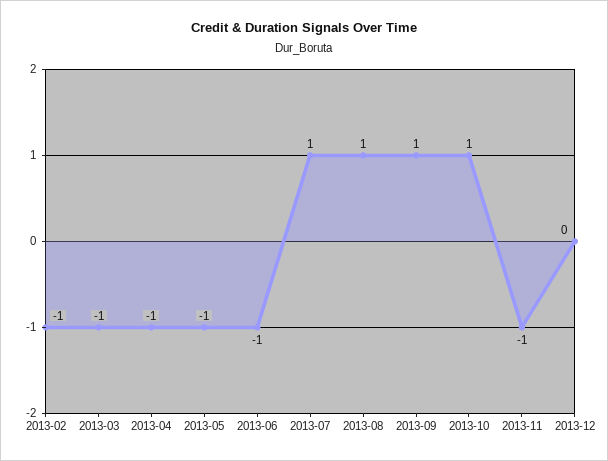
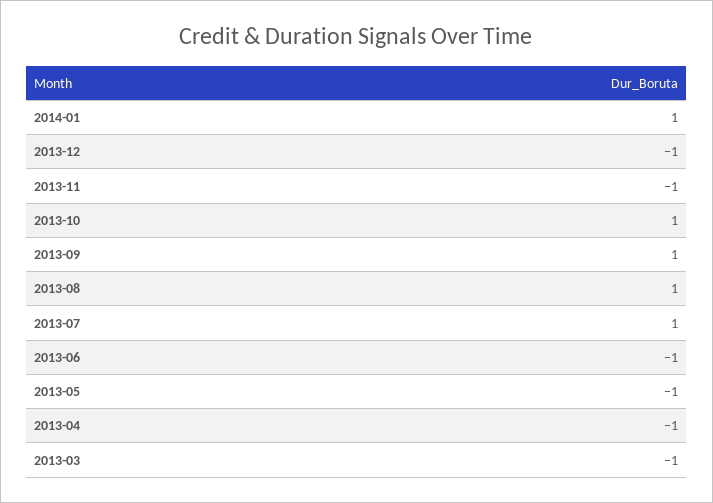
2013-02: -1 -> none
2013-12: 0 -> -1
2014-01: none -> 1

